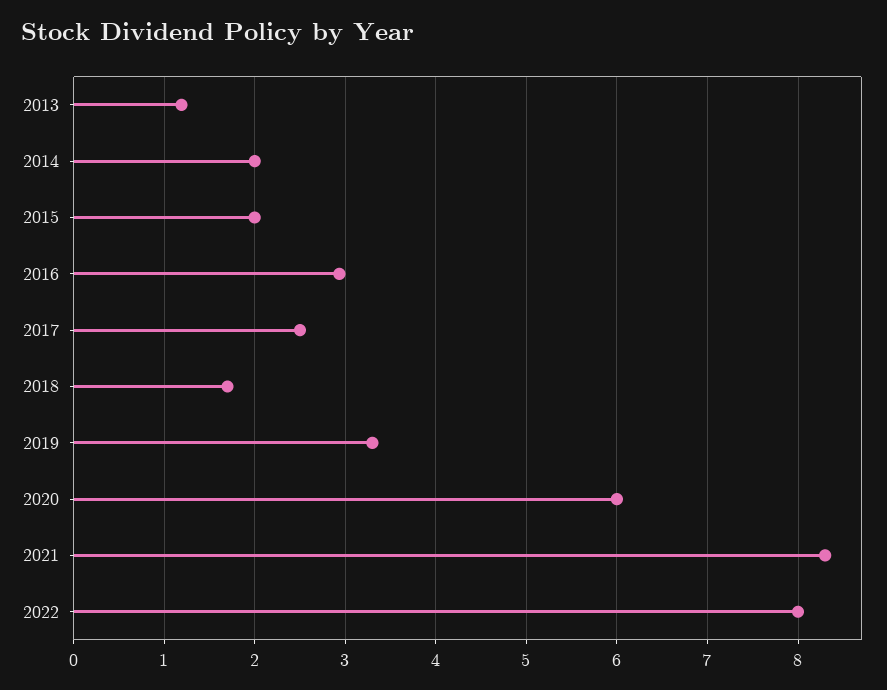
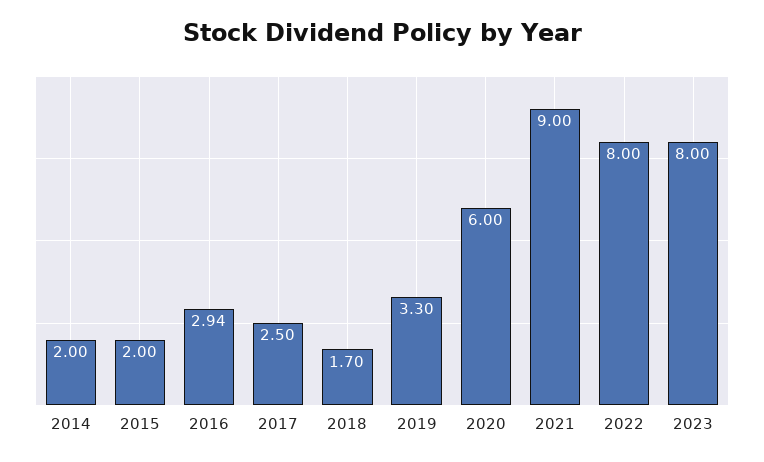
2013: 1.2 -> none
2021: 8.3 -> 9
2023: none -> 8

